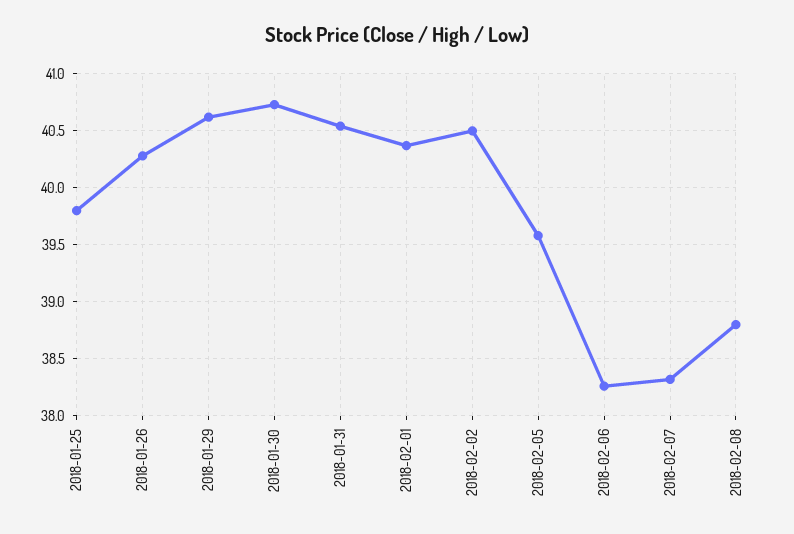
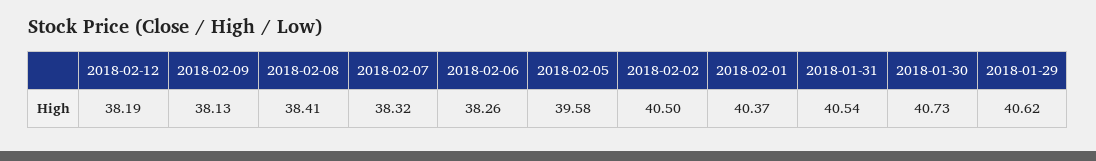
2018-01-25: 39.8 -> none
2018-01-26: 40.3 -> none
2018-02-08: 38.8 -> 38.41
2018-02-12: none -> 38.19
2018-02-09: none -> 38.13

